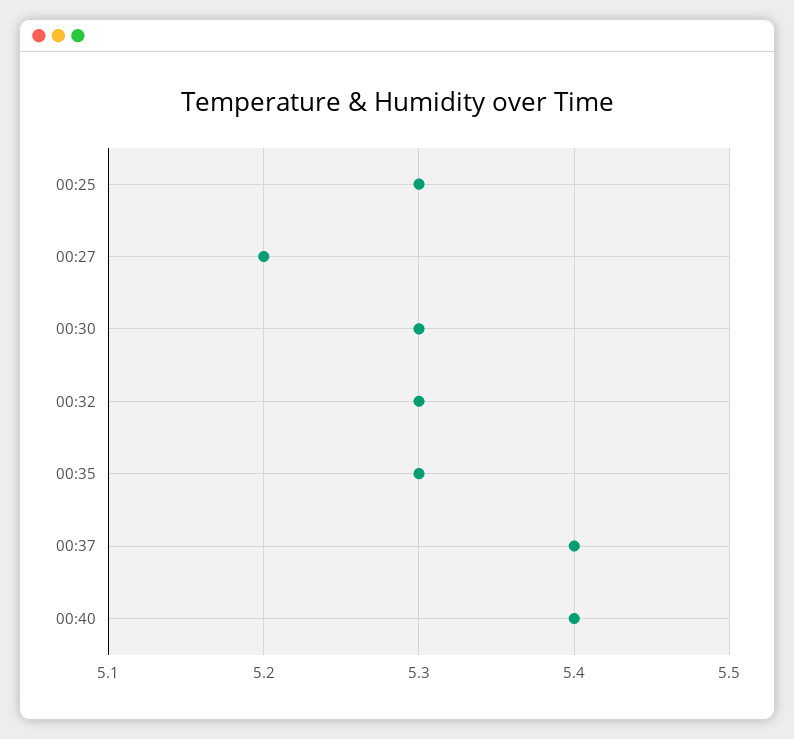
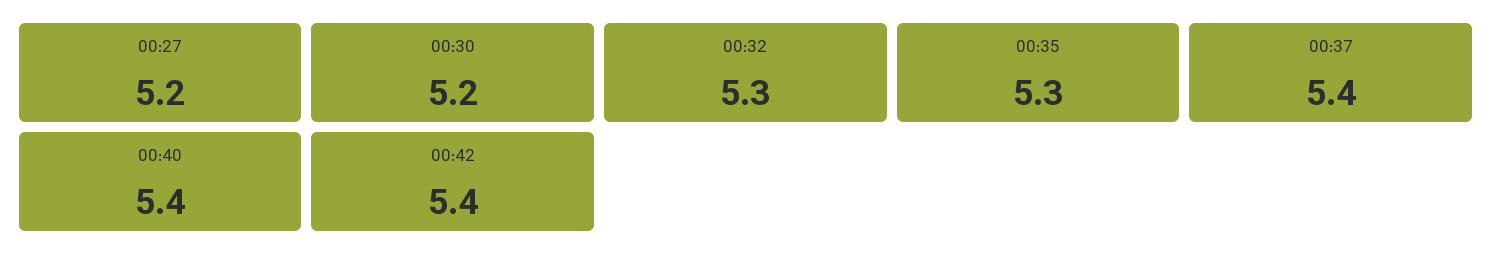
00:25: 5.3 -> none
00:30: 5.3 -> 5.2
00:42: none -> 5.4

